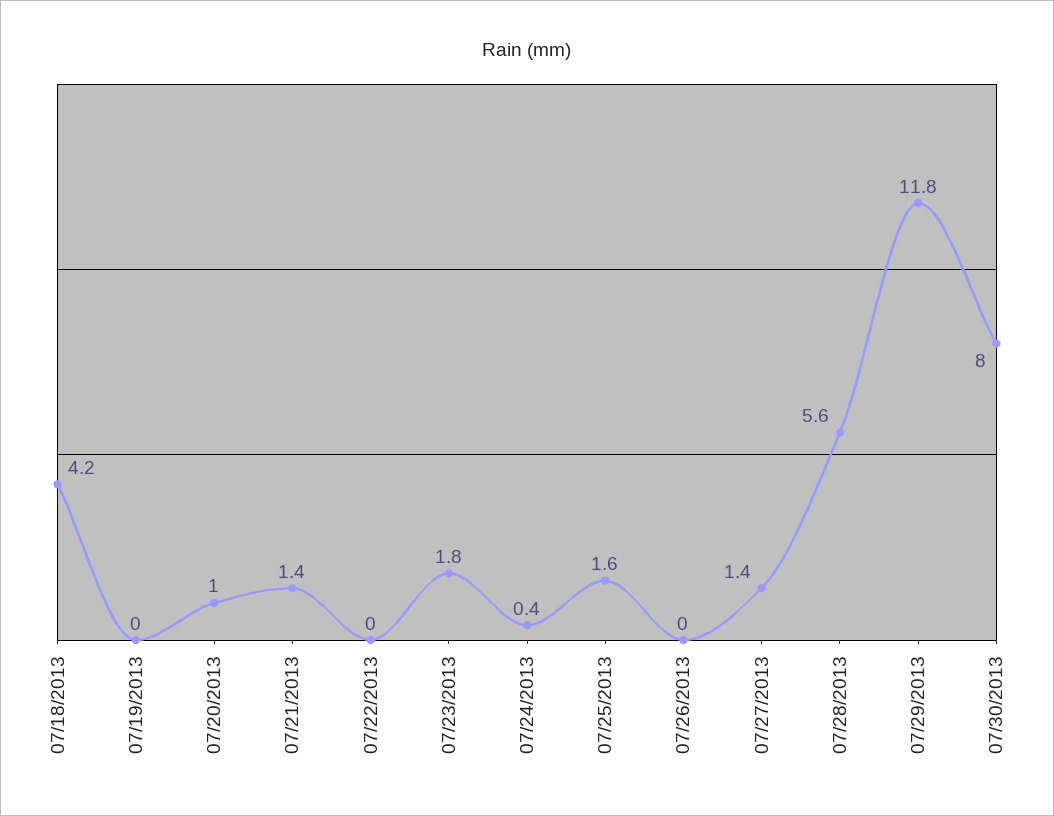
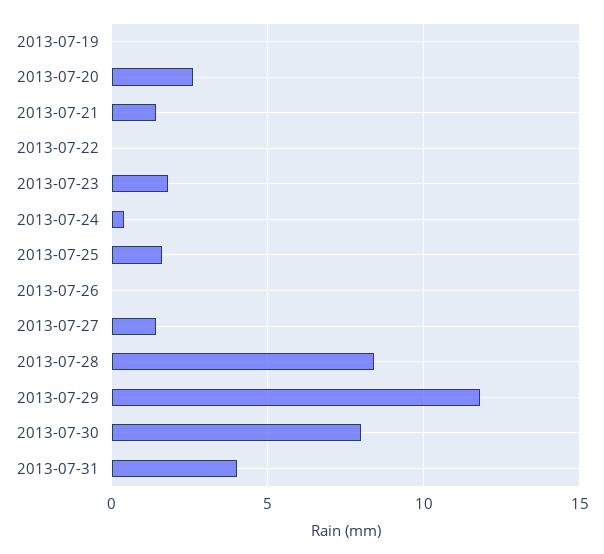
07/18/2013: 4.2 -> none
07/20/2013: 1 -> 2.5
07/28/2013: 5.6 -> 8.5
2013-07-31: none -> 4

